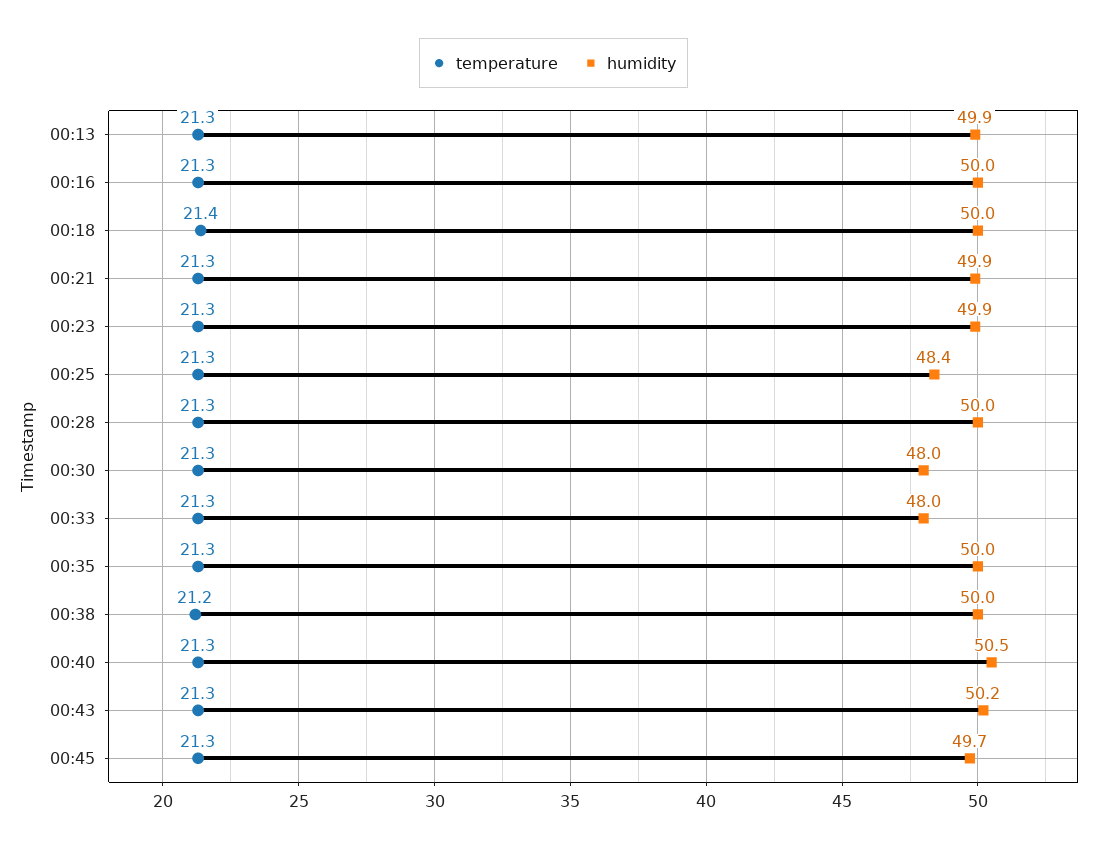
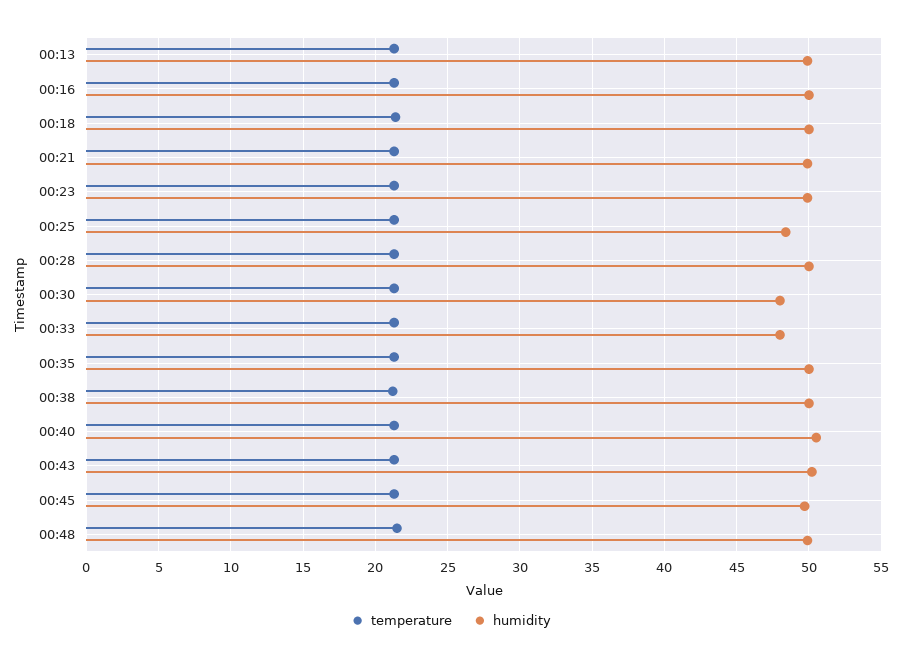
temperature, 00:48: none -> 21.5
humidity, 00:48: none -> 50

